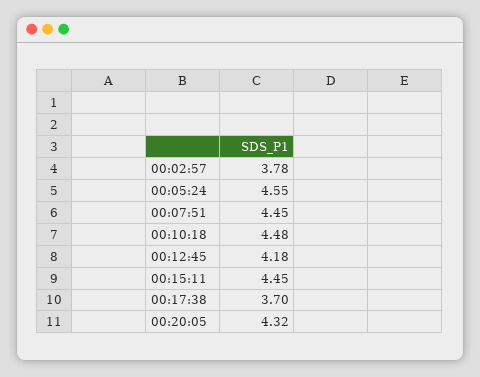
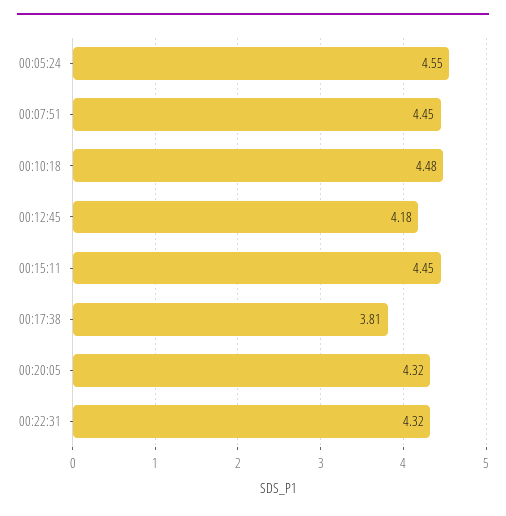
00:02:57: 3.78 -> none
00:17:38: 3.7 -> 3.81
00:22:31: none -> 4.32

